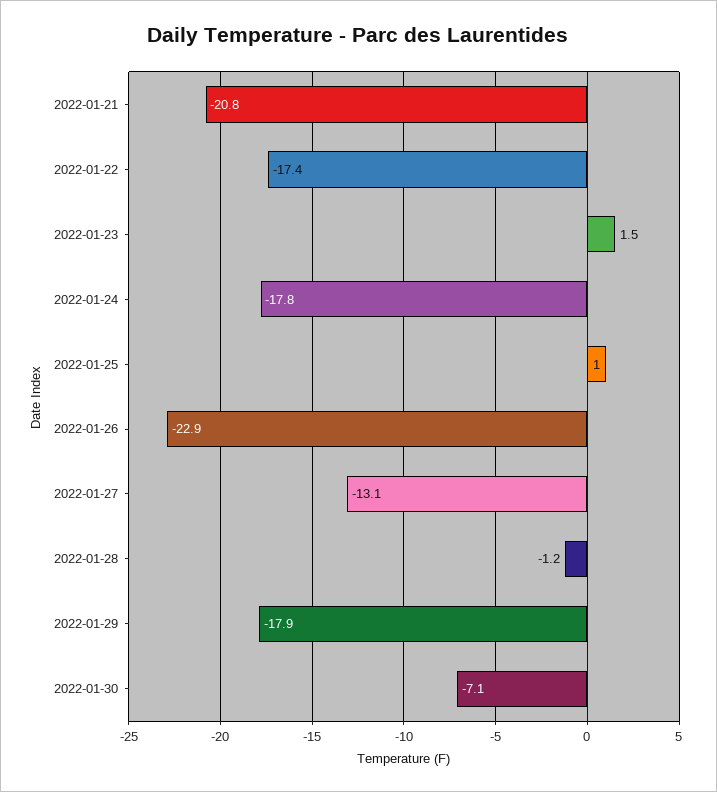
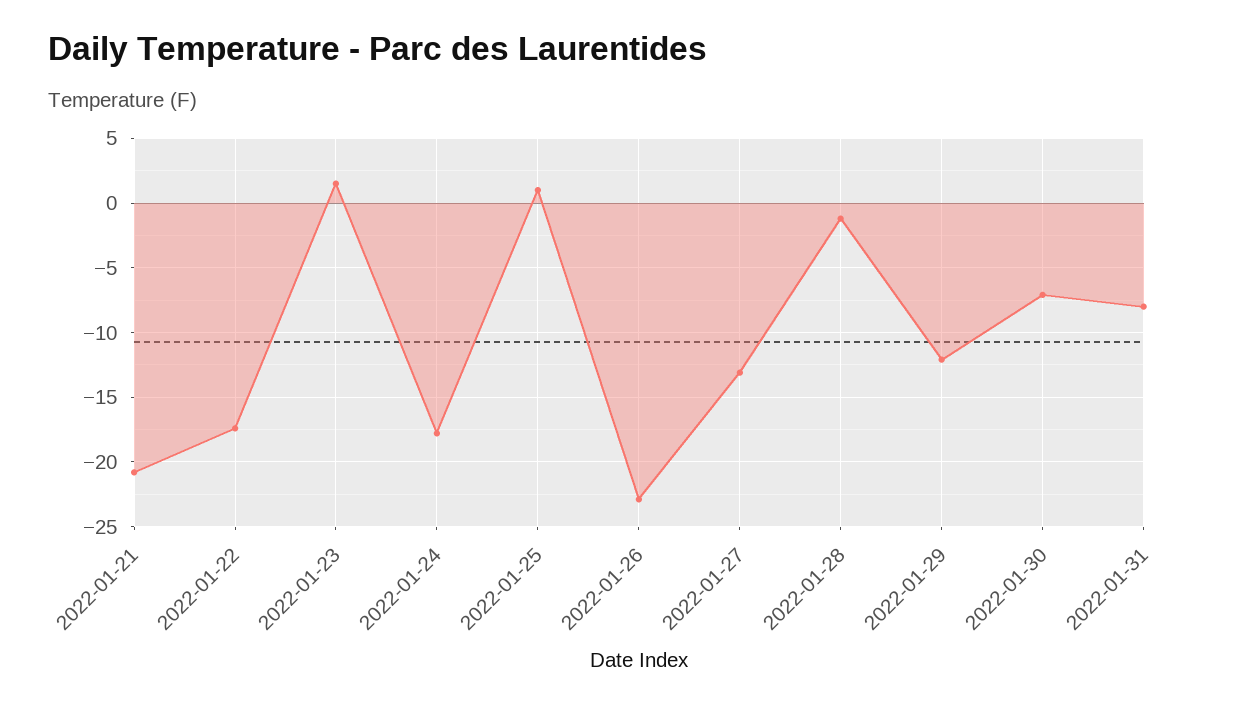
2022-01-29: -17.9 -> -12
2022-01-31: none -> -8

